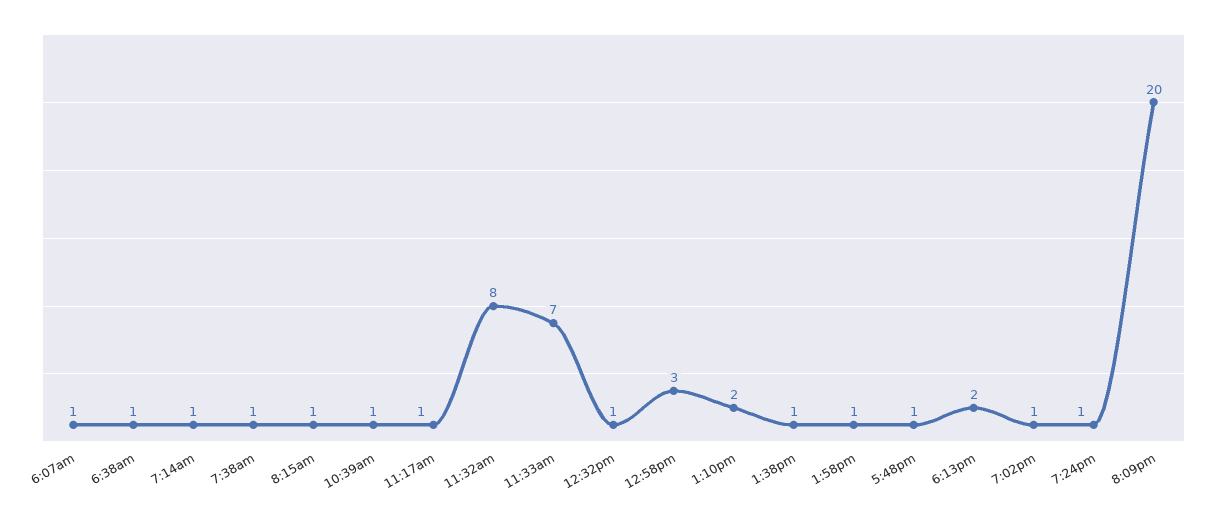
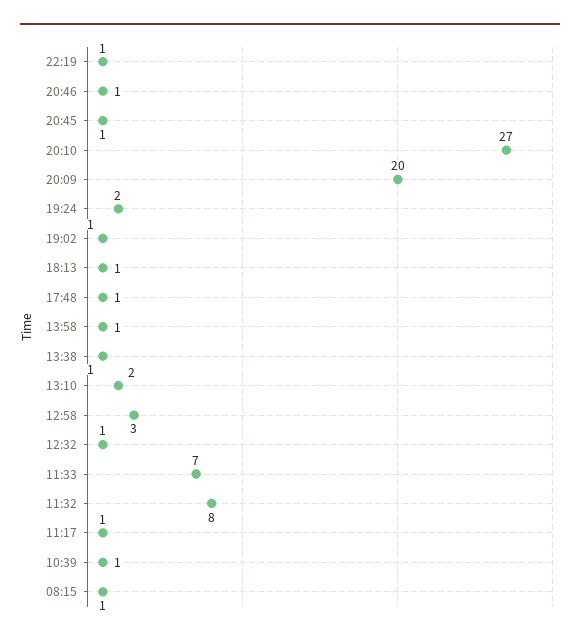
6:07am: 1 -> none
6:38am: 1 -> none
7:14am: 1 -> none
7:38am: 1 -> none
6:13pm: 2 -> 1
7:24pm: 1 -> 2
22:19: none -> 1
20:46: none -> 1
20:45: none -> 1
20:10: none -> 27

